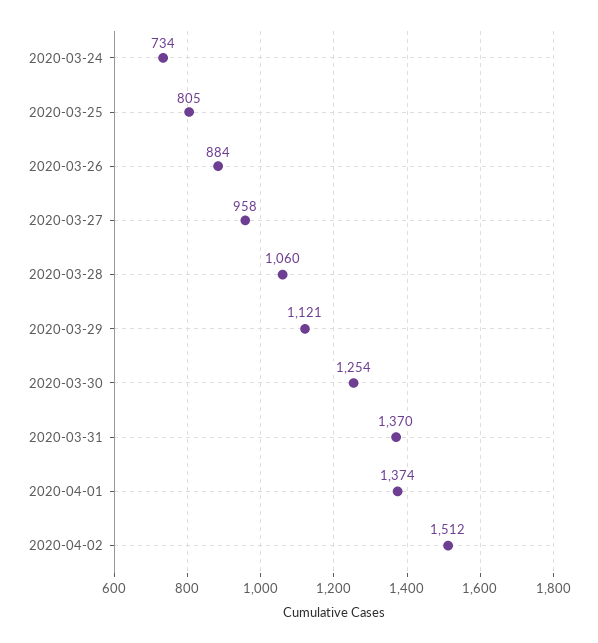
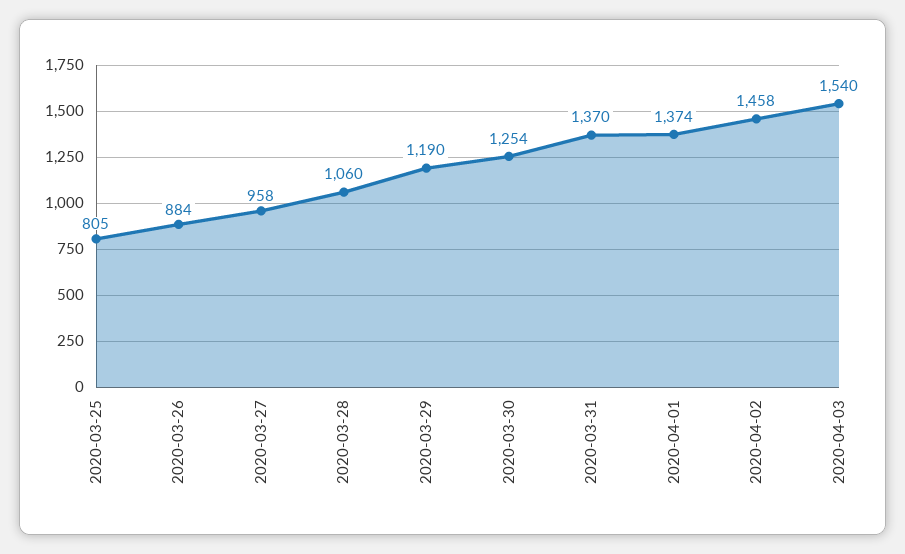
2020-03-24: 734 -> none
2020-03-29: 1121 -> 1190
2020-04-02: 1512 -> 1458
2020-04-03: none -> 1540

